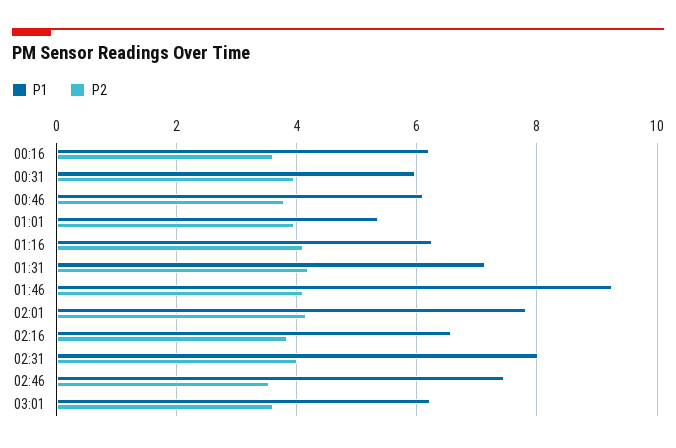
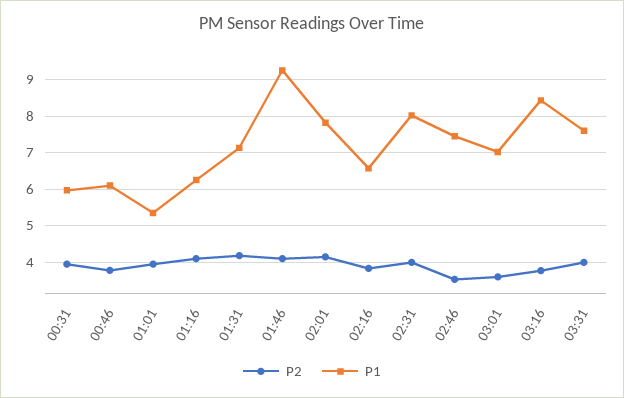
P1, 00:16: 6.2 -> none
P2, 00:16: 3.6 -> none
P1, 03:01: 6.2 -> 7
P2, 03:16: none -> 3.8
P1, 03:16: none -> 8.4
P2, 03:31: none -> 4
P1, 03:31: none -> 7.6

